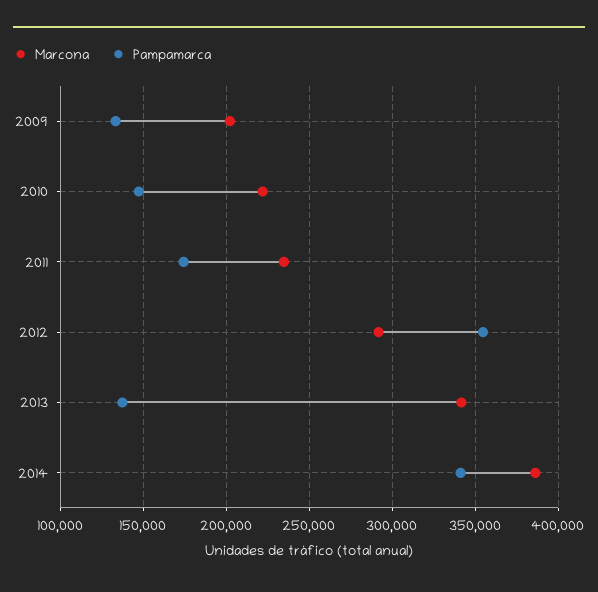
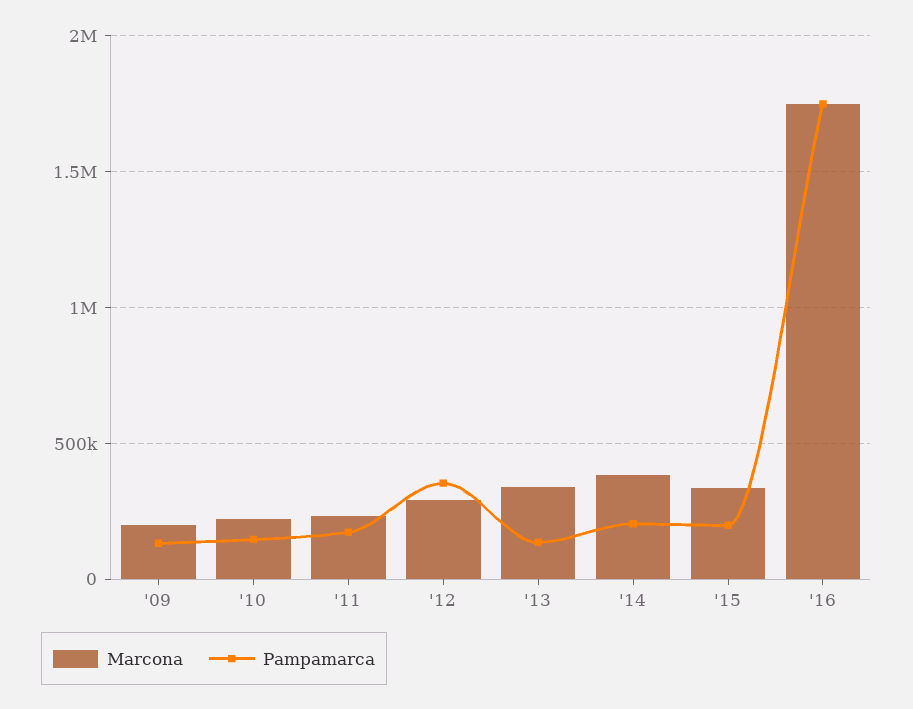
Pampamarca, 2014: 340000 -> 200000
Marcona, '15: none -> 350000
Pampamarca, '15: none -> 200000
Marcona, '16: none -> 1750000
Pampamarca, '16: none -> 1750000

